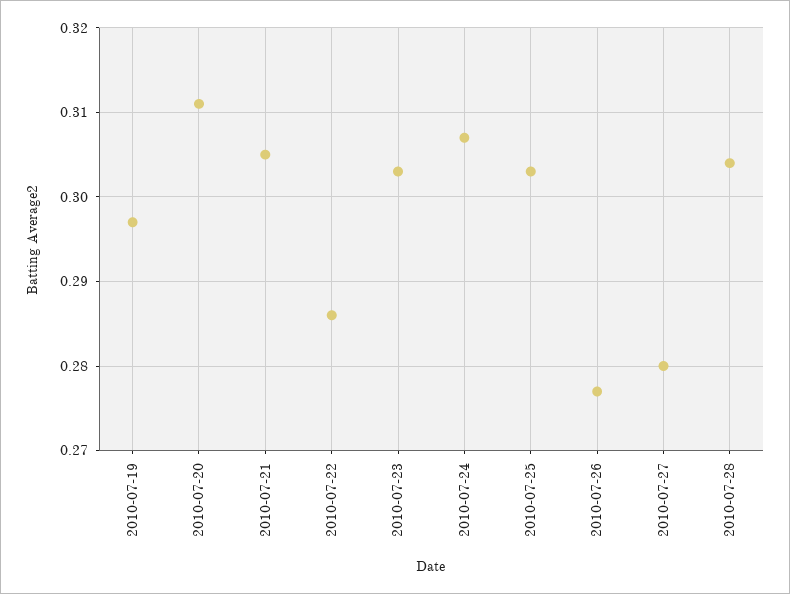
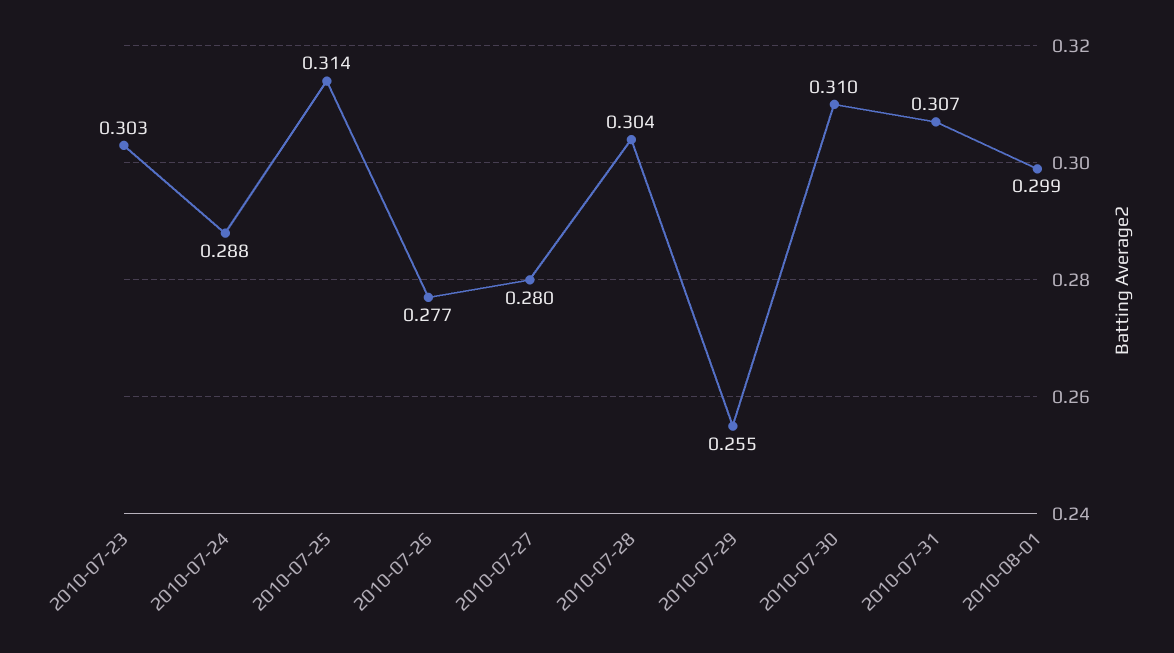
2010-07-19: 0.297 -> none
2010-07-20: 0.311 -> none
2010-07-21: 0.305 -> none
2010-07-22: 0.286 -> none
2010-07-24: 0.307 -> 0.288
2010-07-25: 0.303 -> 0.314
2010-07-29: none -> 0.255
2010-07-30: none -> 0.31
2010-07-31: none -> 0.307
2010-08-01: none -> 0.299

